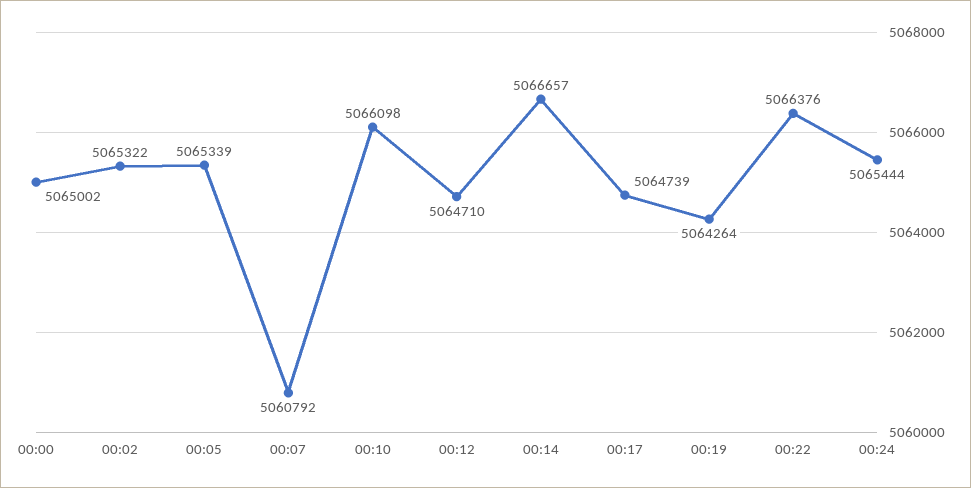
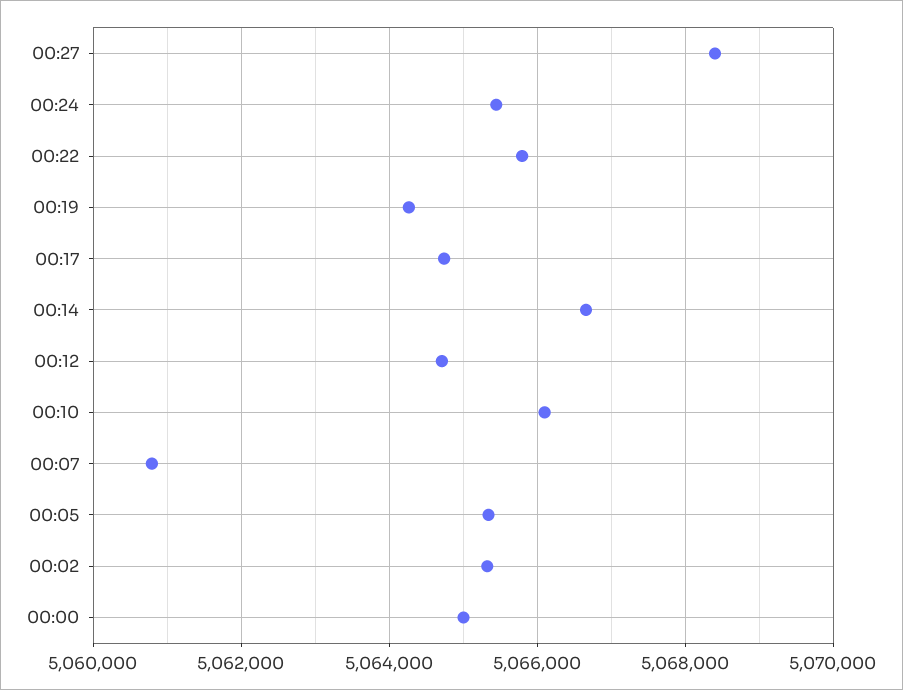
00:22: 5066376 -> 5065800
00:27: none -> 5068400

